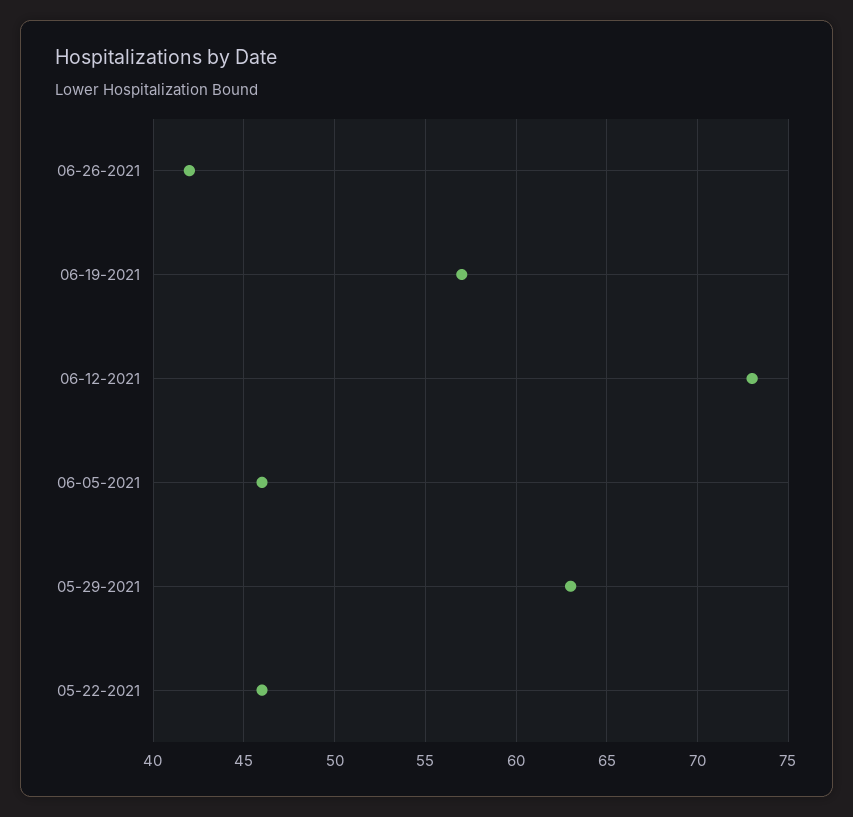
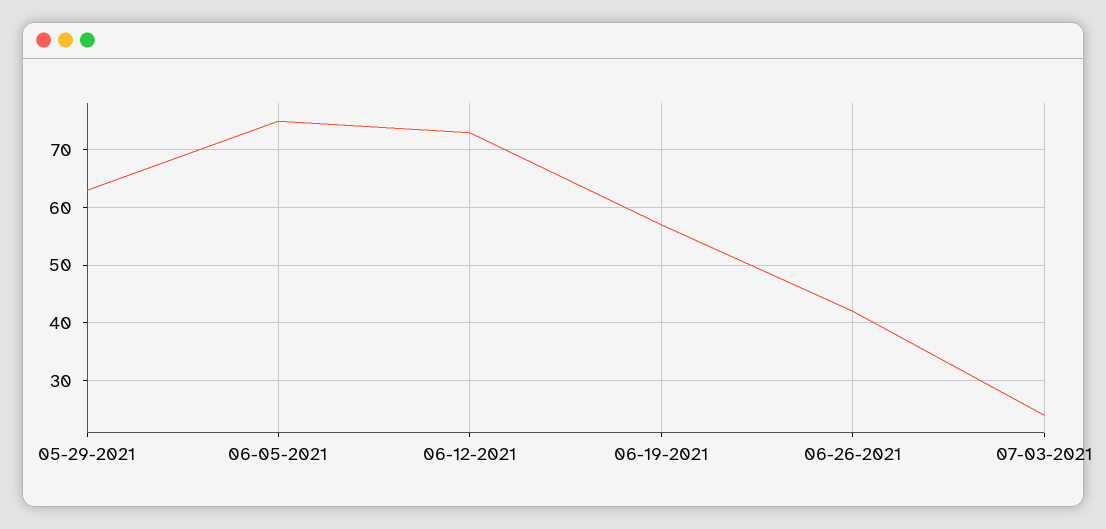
06-05-2021: 46 -> 75
05-22-2021: 46 -> none
07-03-2021: none -> 25

